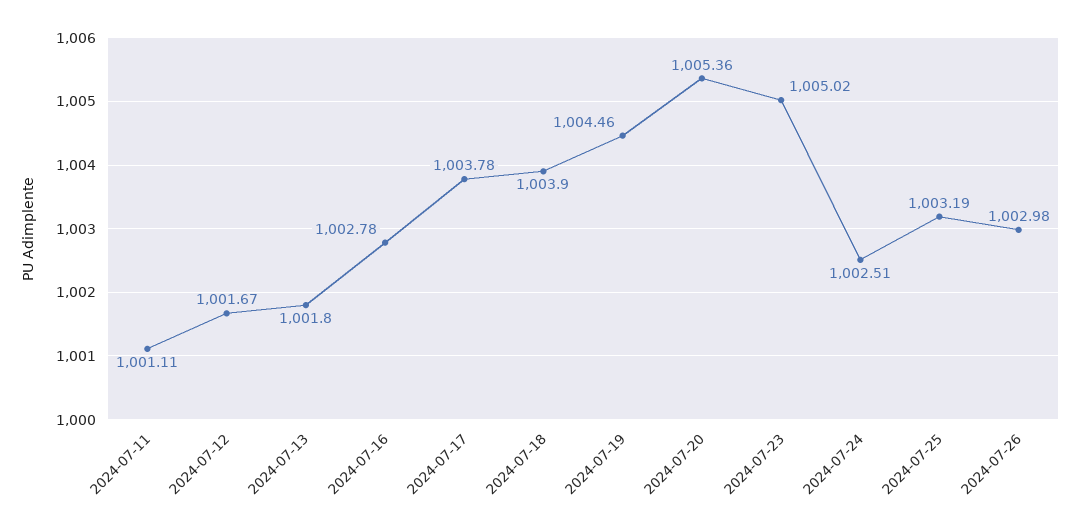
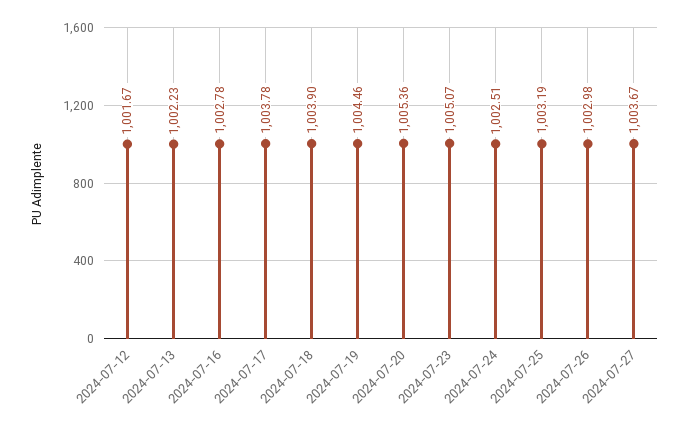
2024-07-11: 1001.11 -> none
2024-07-13: 1001.8 -> 1002.23
2024-07-23: 1005.02 -> 1005.07
2024-07-27: none -> 1003.67

